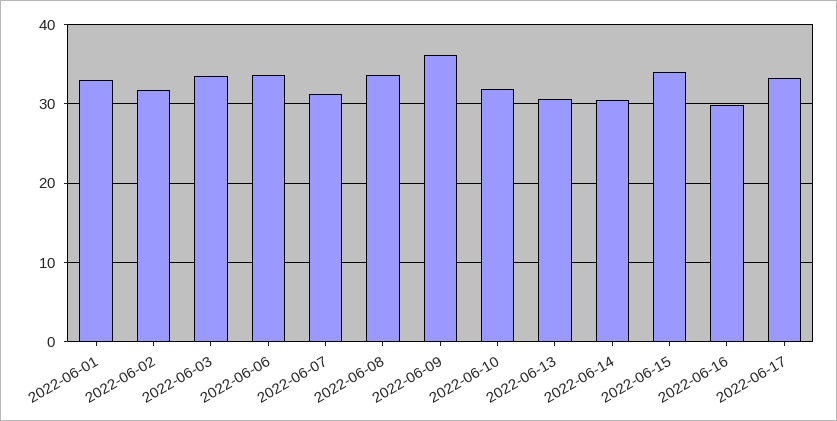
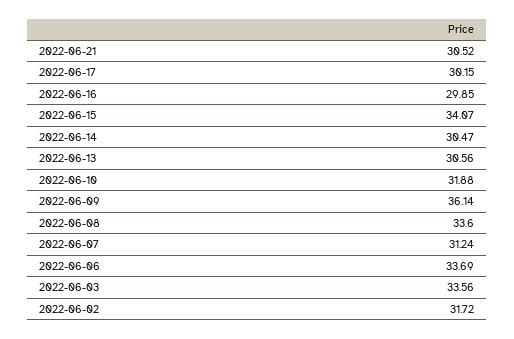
2022-06-01: 33 -> none
2022-06-17: 33 -> 30.15
2022-06-21: none -> 30.52

